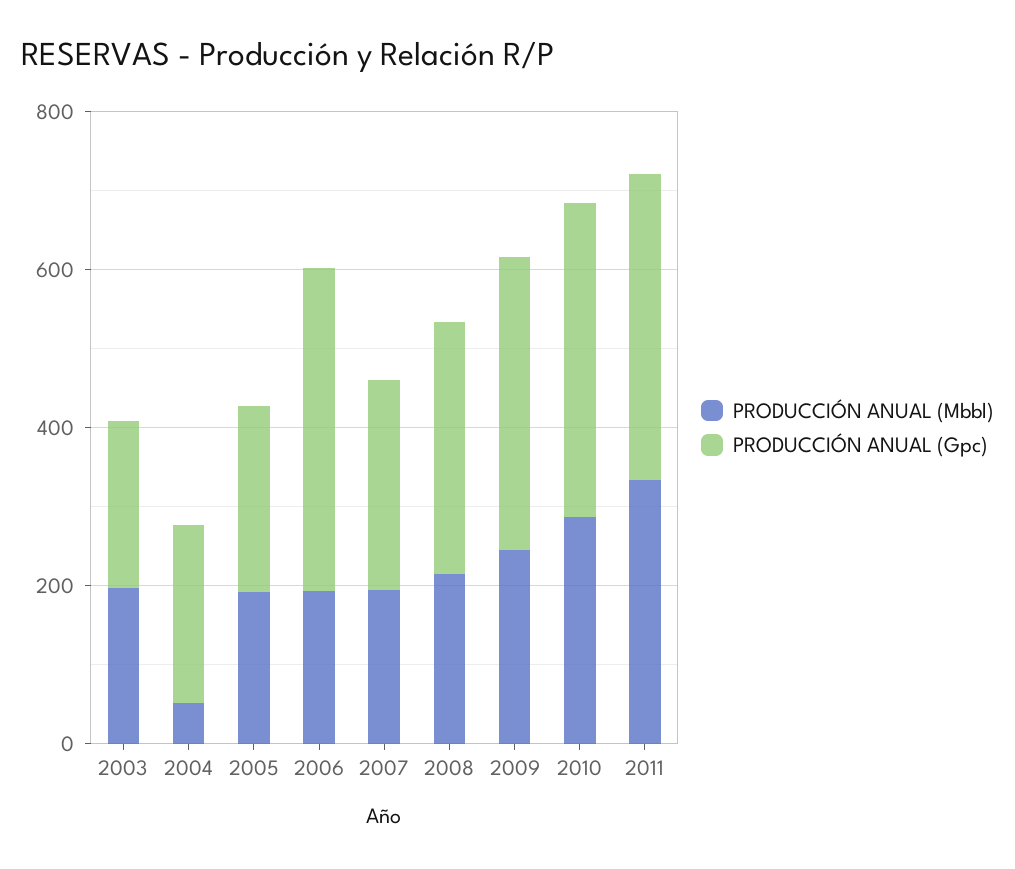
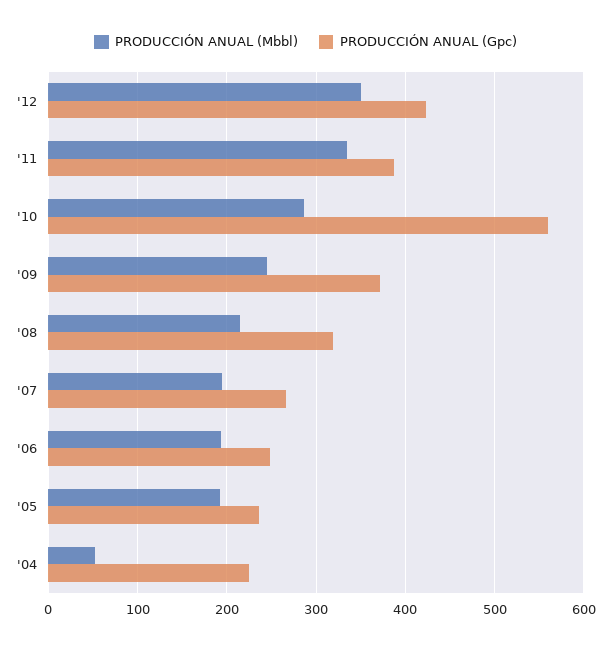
PRODUCCIÓN ANUAL (Mbbl), 2003: 200 -> none
PRODUCCIÓN ANUAL (Gpc), 2003: 200 -> none
PRODUCCIÓN ANUAL (Gpc), 2006: 400 -> 250
PRODUCCIÓN ANUAL (Gpc), 2010: 400 -> 560
PRODUCCIÓN ANUAL (Mbbl), '12: none -> 350
PRODUCCIÓN ANUAL (Gpc), '12: none -> 420

